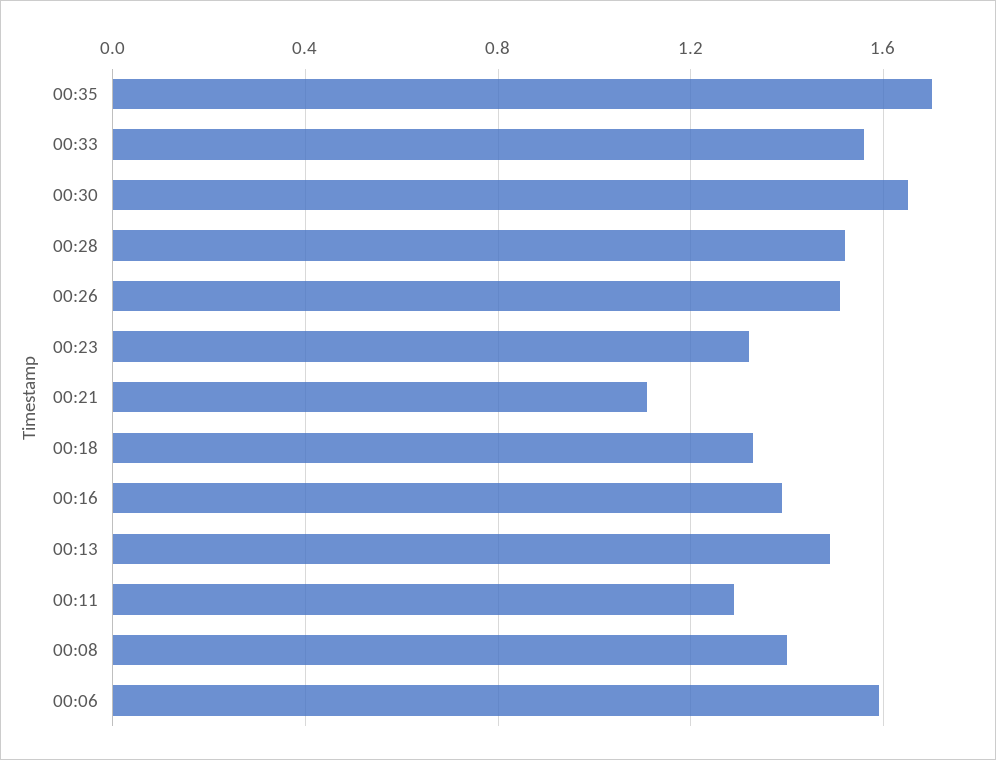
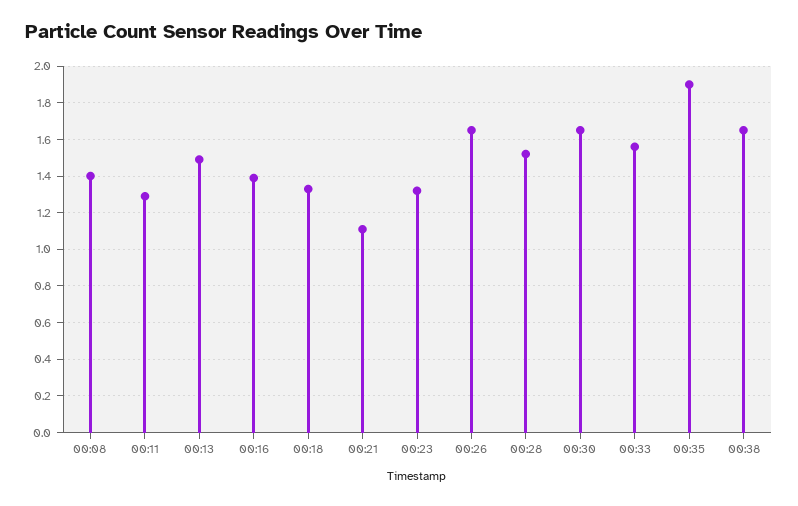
00:35: 1.7 -> 1.9
00:26: 1.5 -> 1.65
00:06: 1.6 -> none
00:38: none -> 1.65

